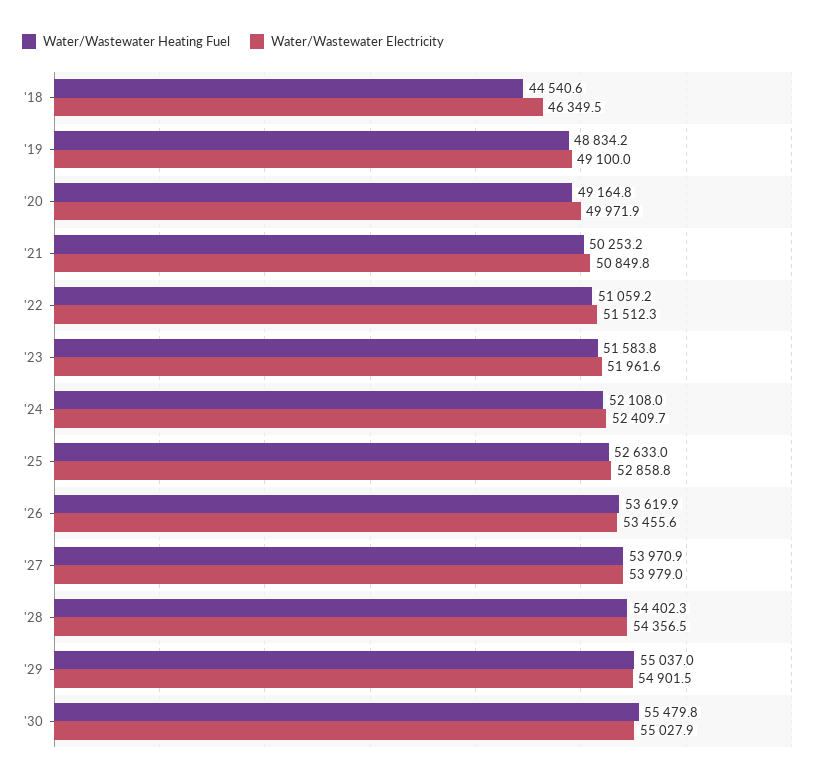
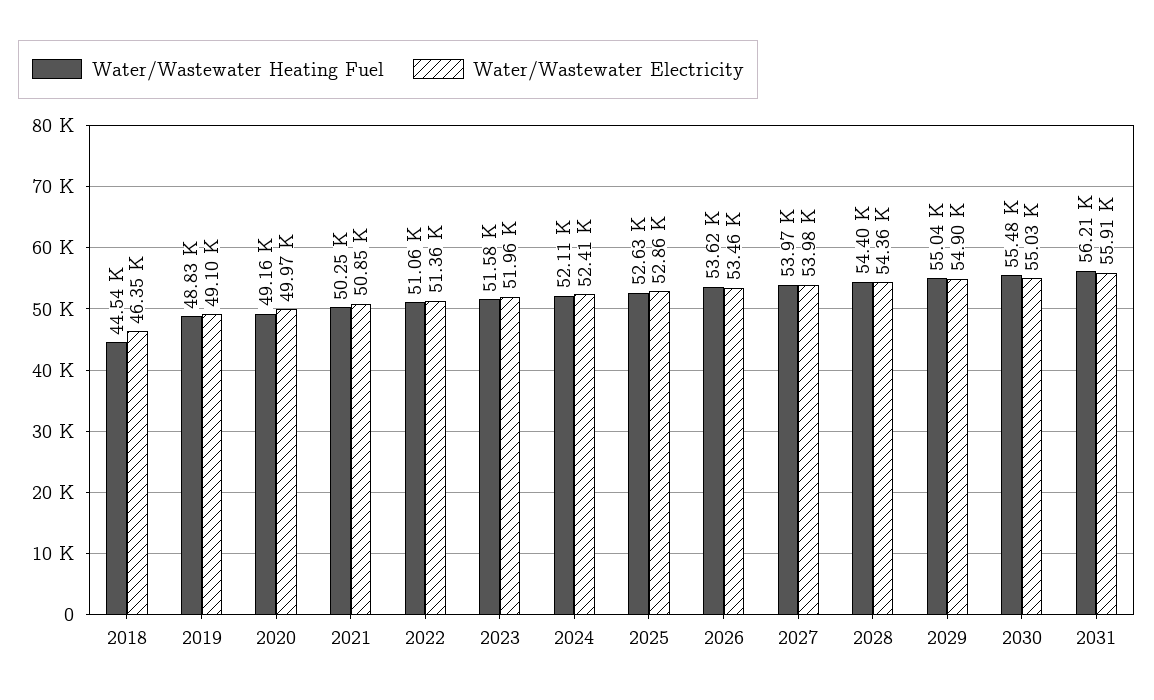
Water/Wastewater Electricity, '22: 51512.3 -> 51360
Water/Wastewater Heating Fuel, 2031: none -> 56210
Water/Wastewater Electricity, 2031: none -> 55910

